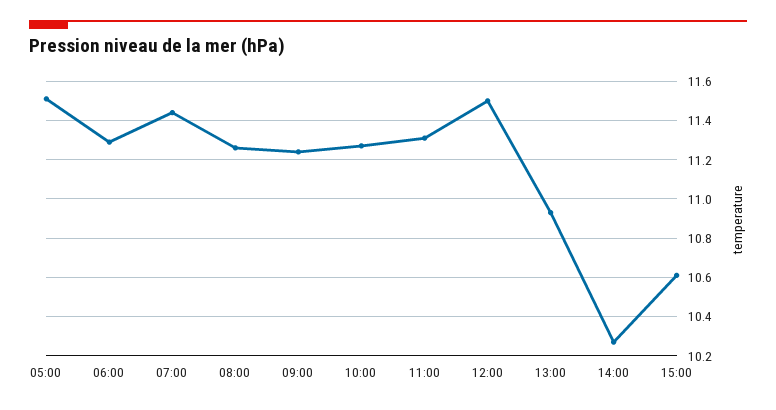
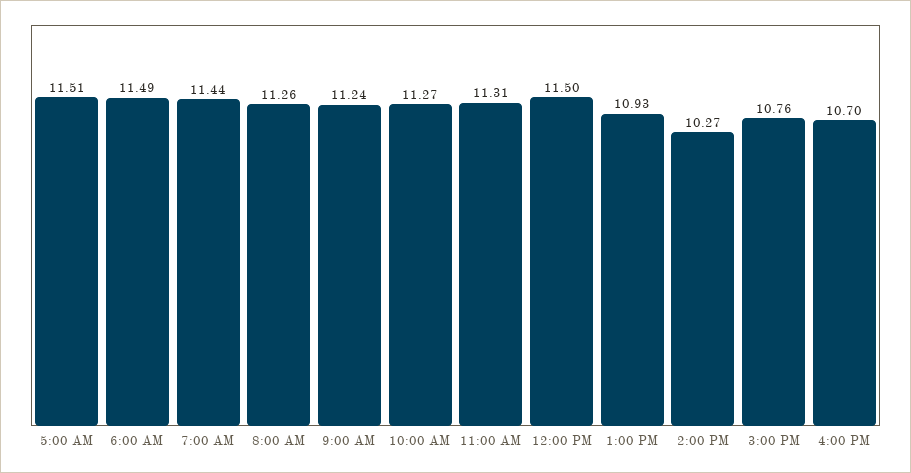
06:00: 11.3 -> 11.49
15:00: 10.6 -> 10.76
4:00 PM: none -> 10.7

